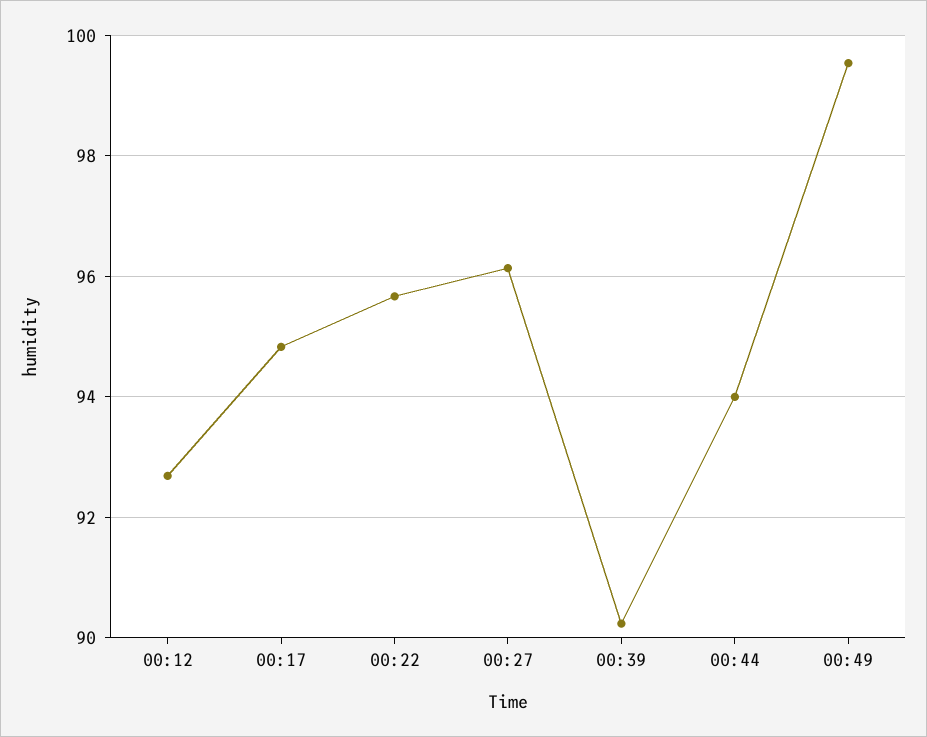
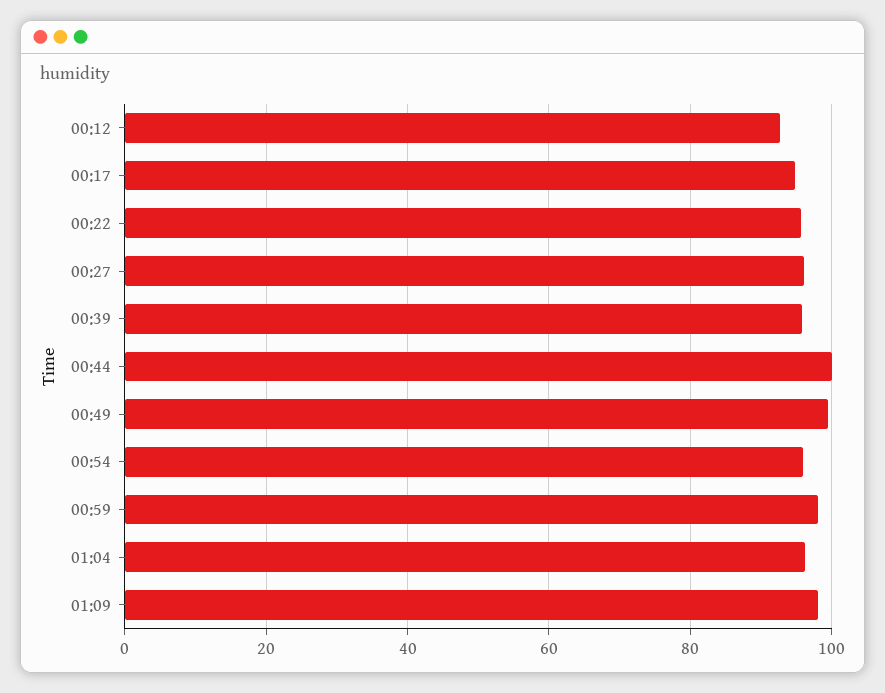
00:39: 90.2 -> 96
00:44: 94 -> 100
00:54: none -> 96
00:59: none -> 98
01:04: none -> 96
01:09: none -> 98

